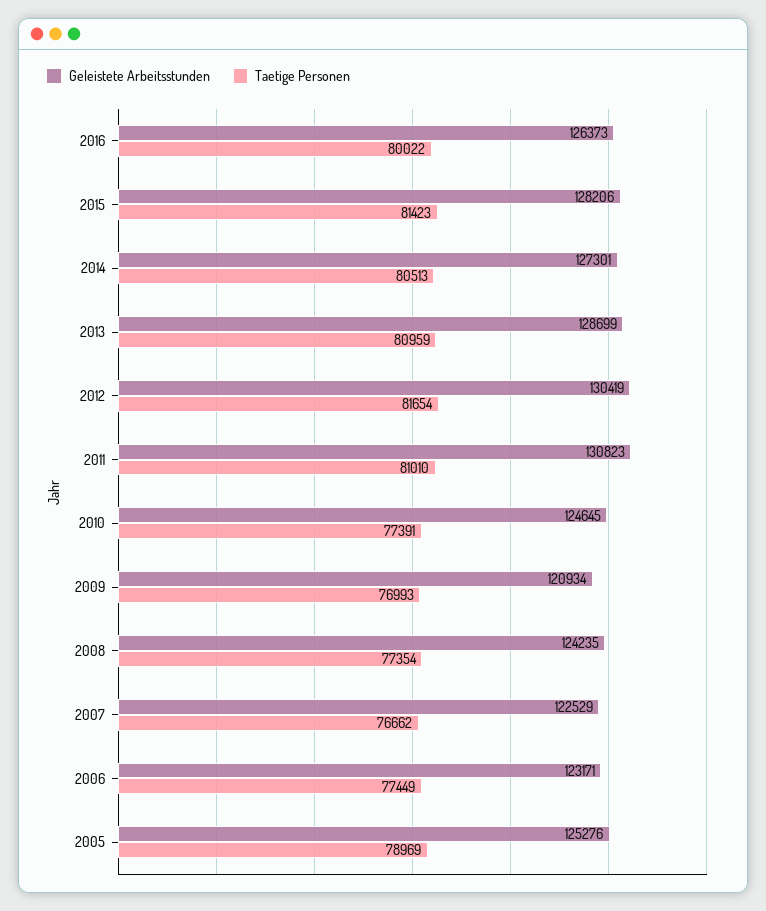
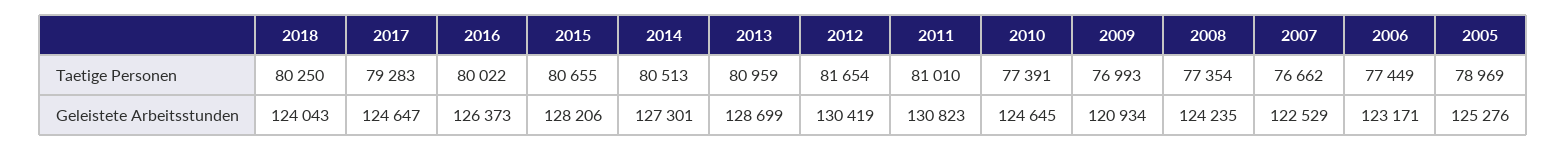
Taetige Personen, 2015: 81423 -> 80655
Taetige Personen, 2018: none -> 80250
Taetige Personen, 2017: none -> 79283
Geleistete Arbeitsstunden, 2018: none -> 124043
Geleistete Arbeitsstunden, 2017: none -> 124647

